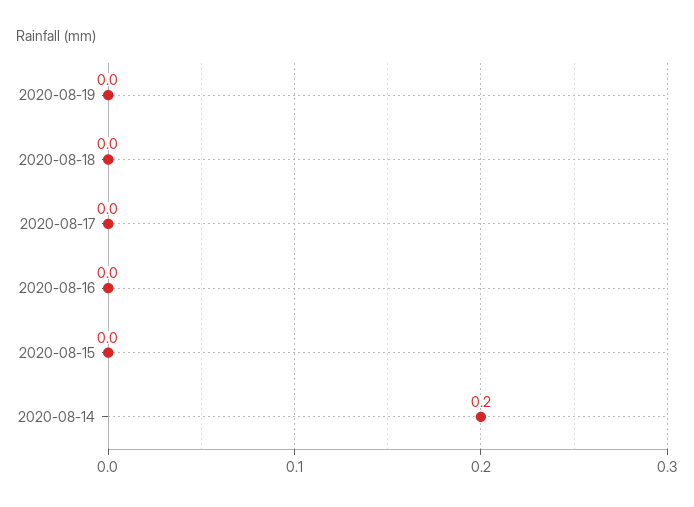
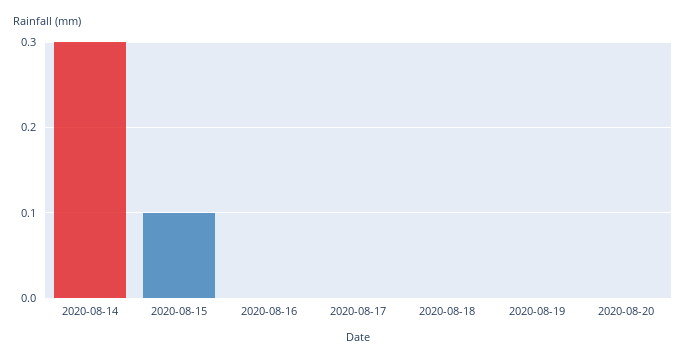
2020-08-15: 0 -> 0.1
2020-08-14: 0.2 -> 0.3
2020-08-20: none -> 0

